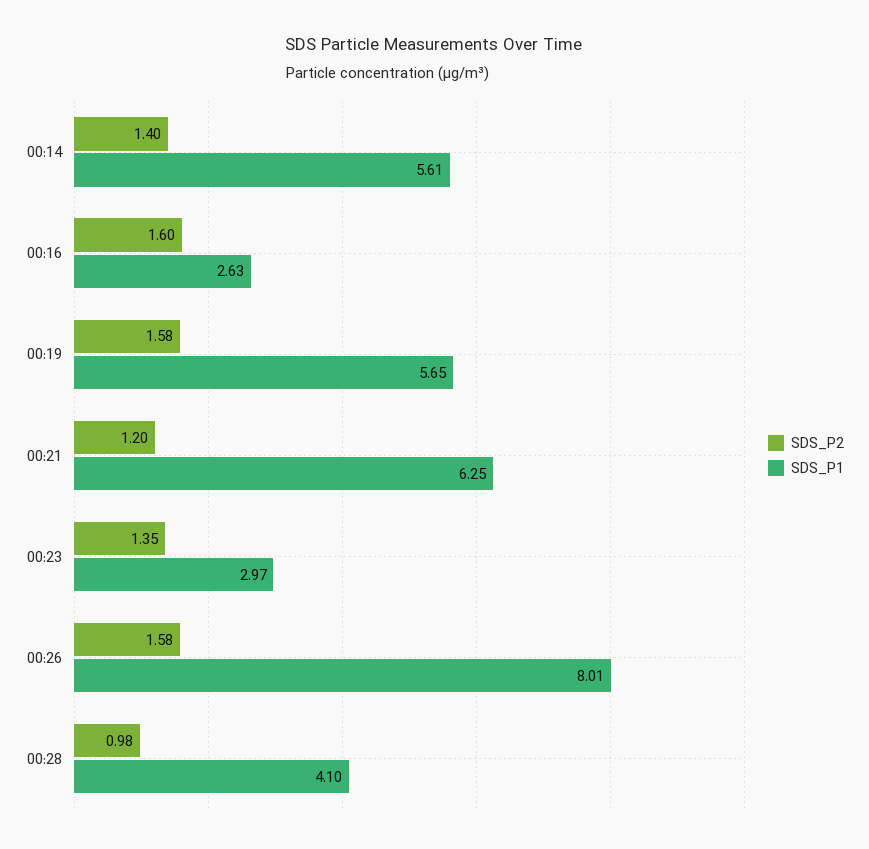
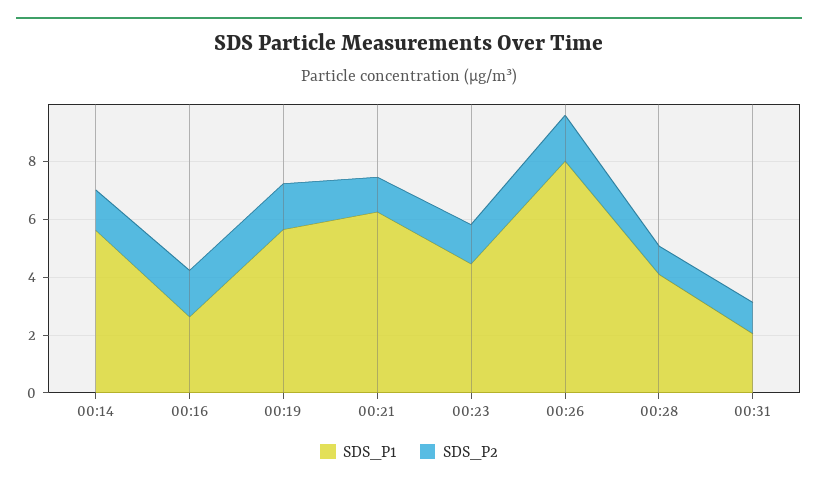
SDS_P1, 00:23: 2.97 -> 4.5
SDS_P1, 00:31: none -> 2
SDS_P2, 00:31: none -> 1

